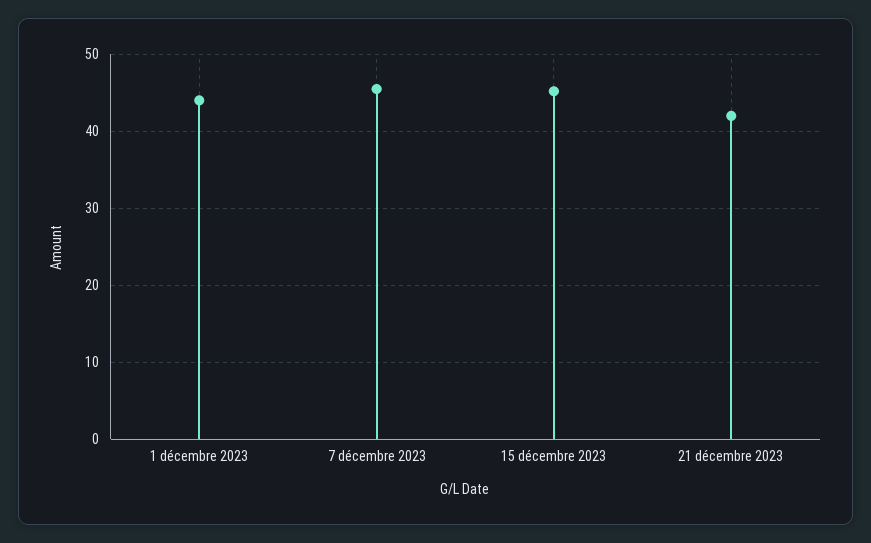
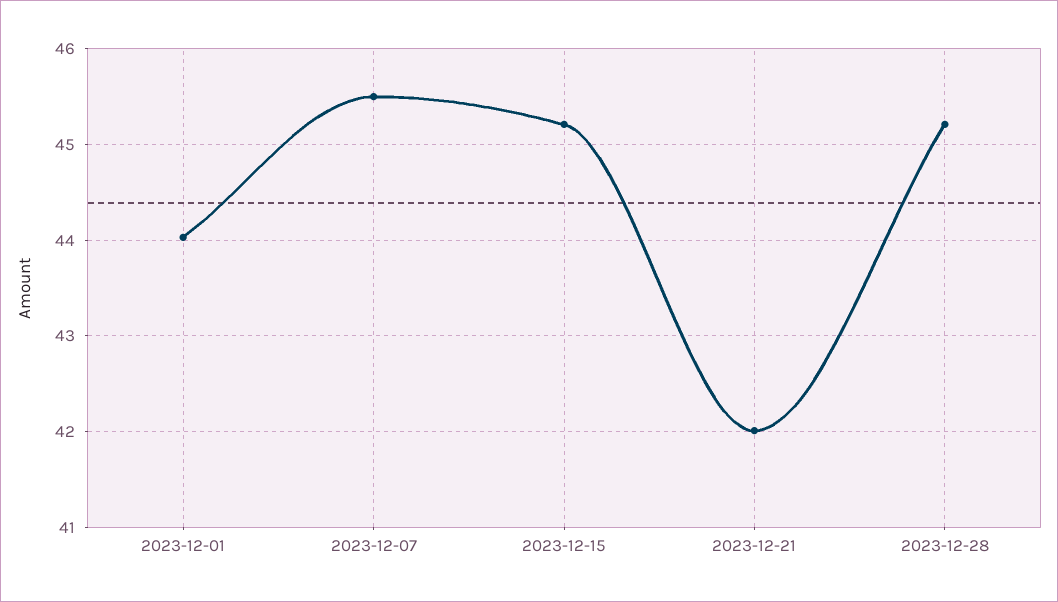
2023-12-28: none -> 45.2

